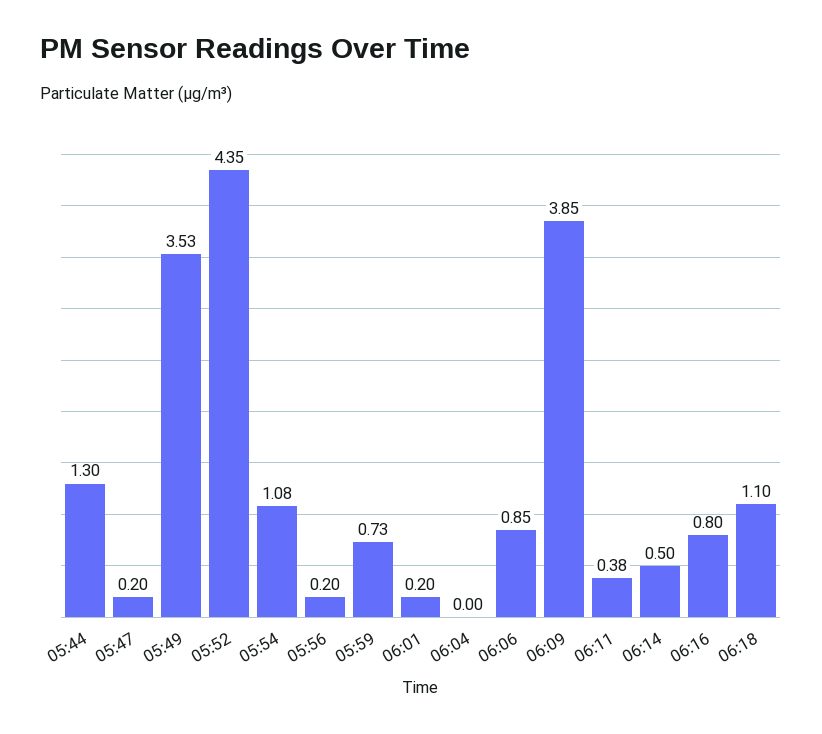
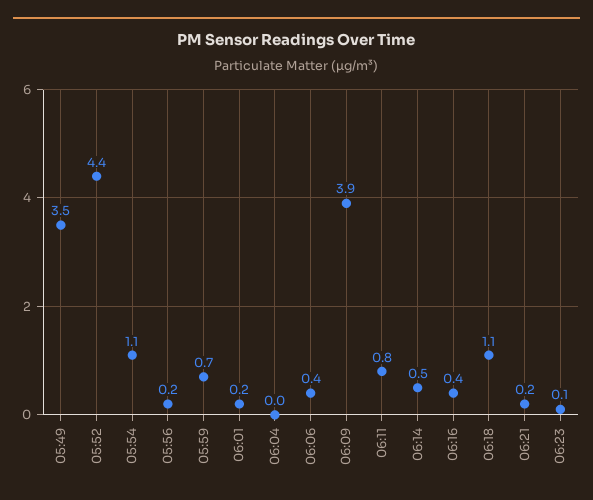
05:44: 1.3 -> none
05:47: 0.2 -> none
06:06: 0.85 -> 0.4
06:11: 0.38 -> 0.8
06:16: 0.8 -> 0.4
06:21: none -> 0.2
06:23: none -> 0.1

